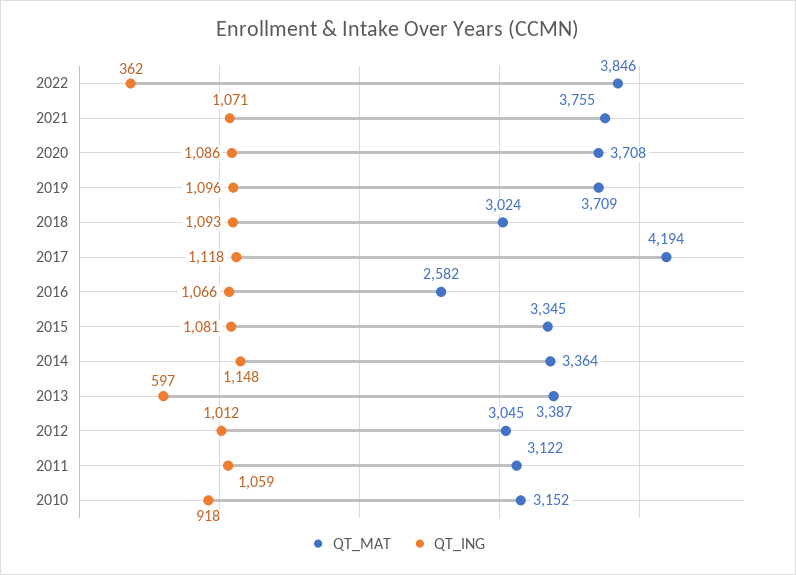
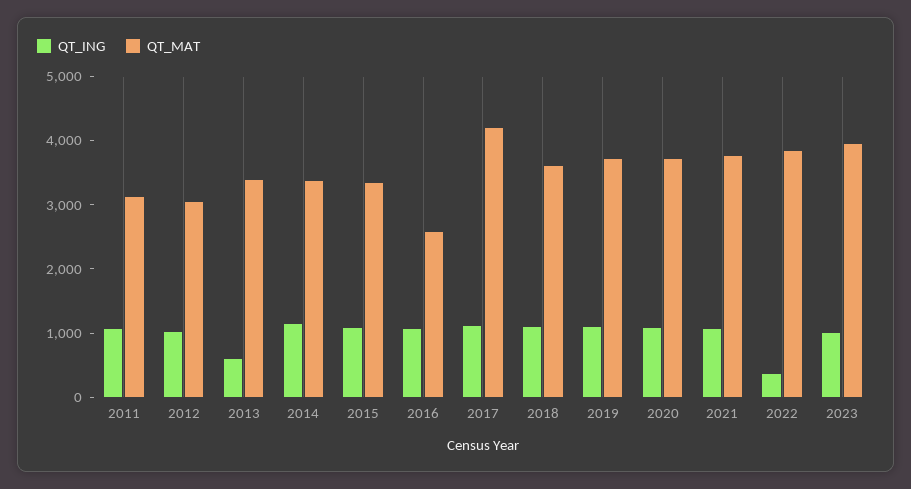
QT_MAT, 2018: 3024 -> 3600
QT_MAT, 2010: 3152 -> none
QT_ING, 2010: 918 -> none
QT_ING, 2023: none -> 1000
QT_MAT, 2023: none -> 4000

